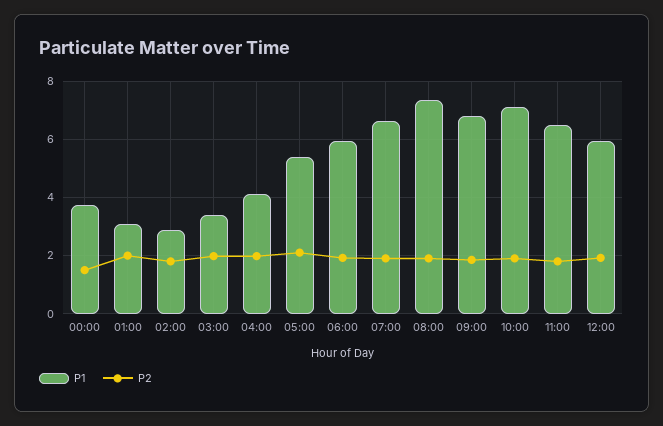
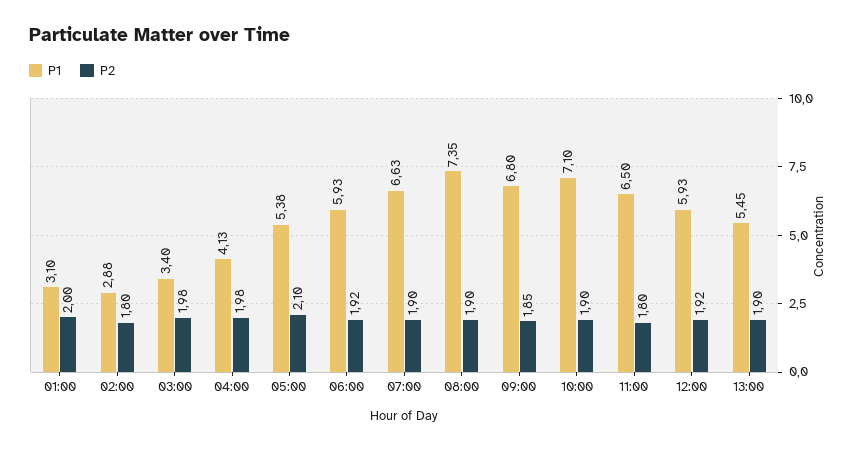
P1, 00:00: 3.75 -> none
P2, 00:00: 1.5 -> none
P1, 13:00: none -> 5.45
P2, 13:00: none -> 1.9

